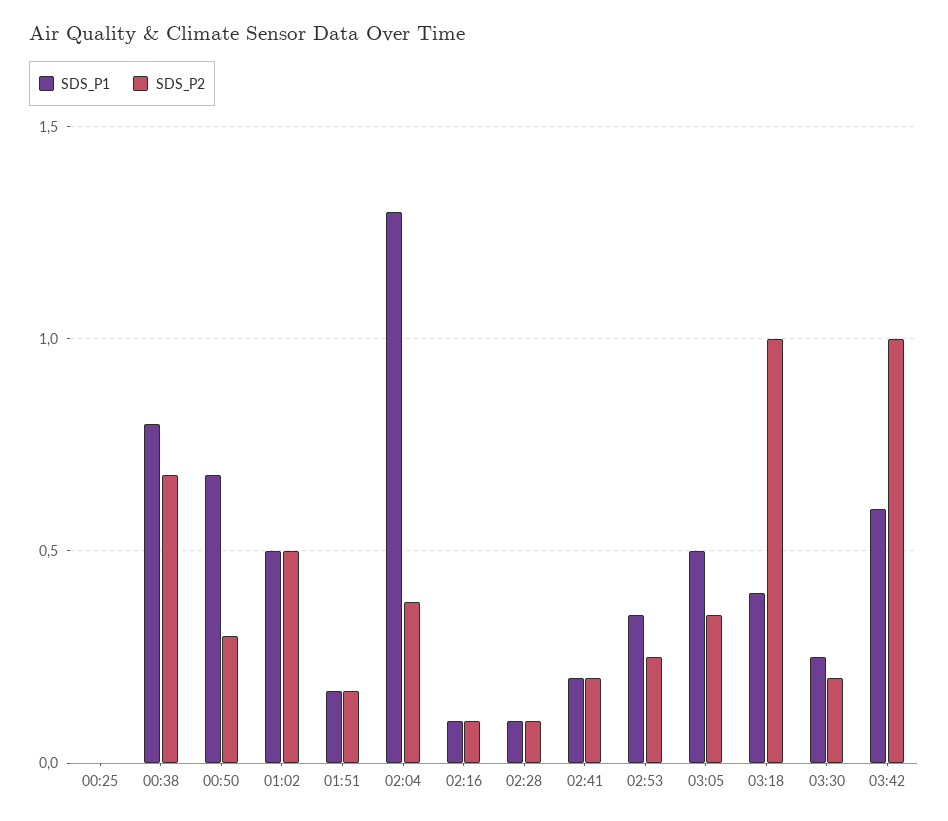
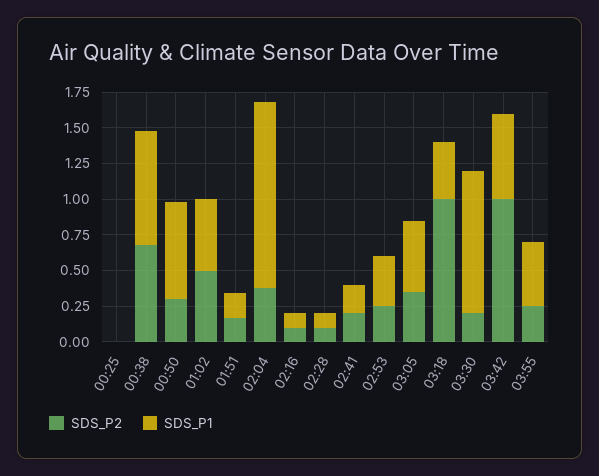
SDS_P1, 03:30: 0.25 -> 1
SDS_P2, 03:55: none -> 0.25
SDS_P1, 03:55: none -> 0.5

